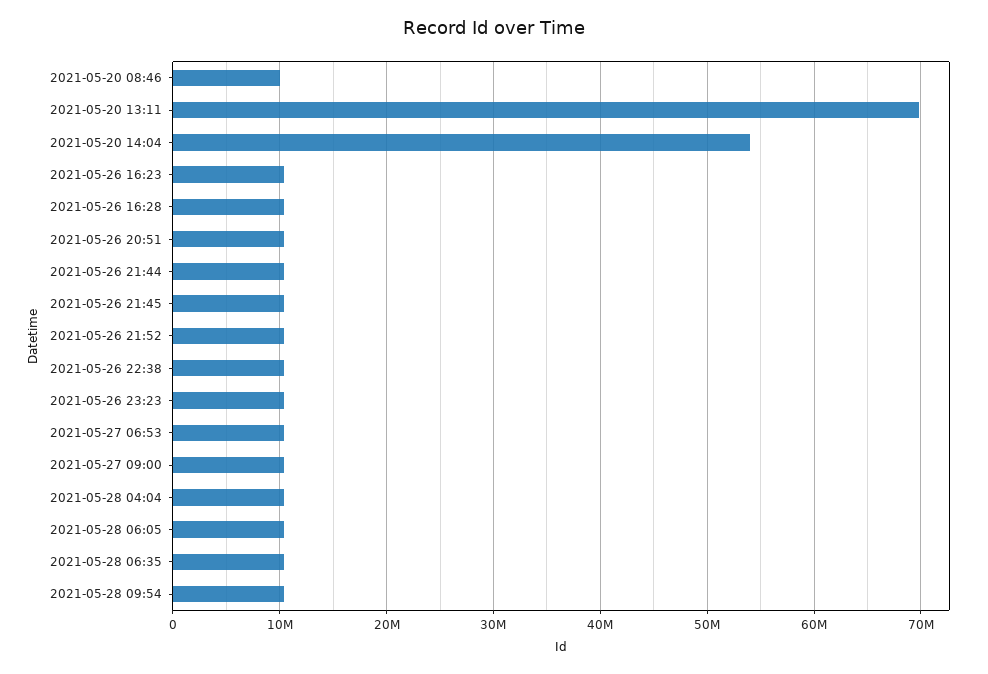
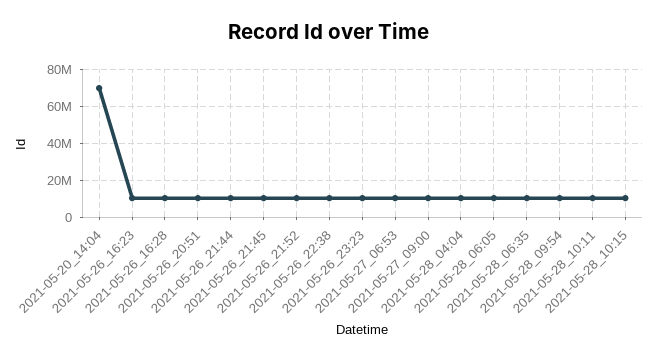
2021-05-20 08:46: 10000000 -> none
2021-05-20 13:11: 70000000 -> none
2021-05-20 14:04: 54000000 -> 70000000
2021-05-28_10:11: none -> 10000000
2021-05-28_10:15: none -> 10000000

